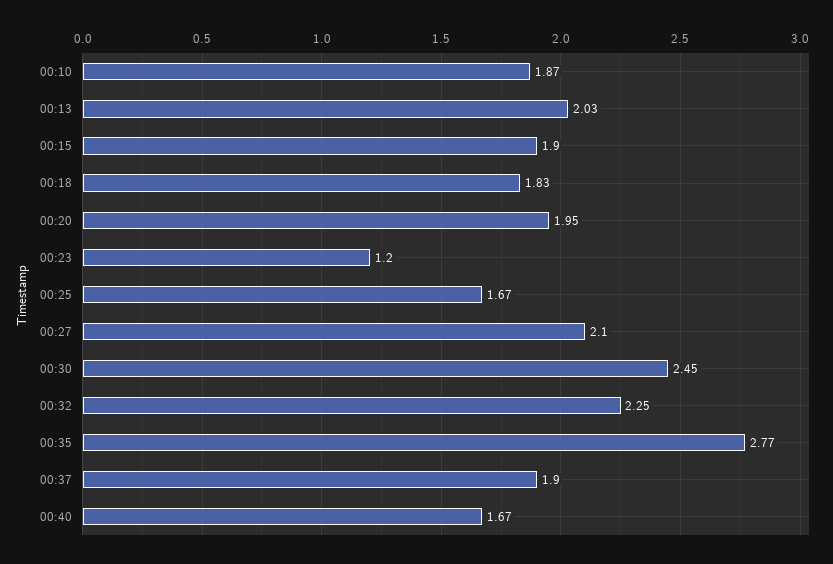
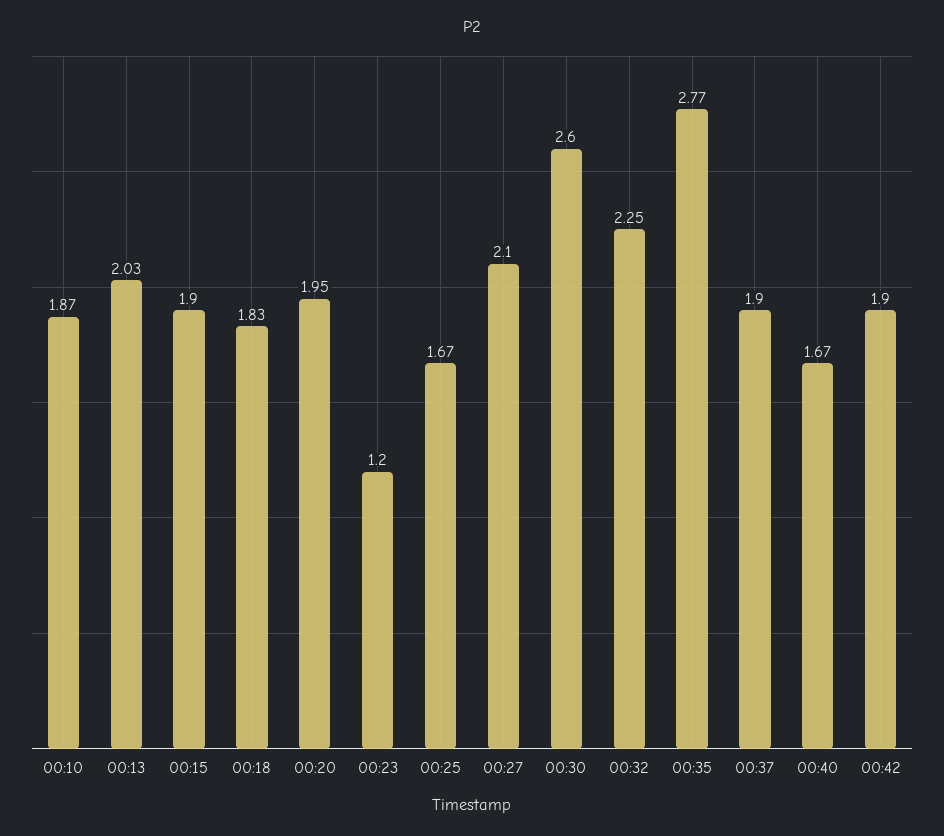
00:30: 2.45 -> 2.6
00:42: none -> 1.9

